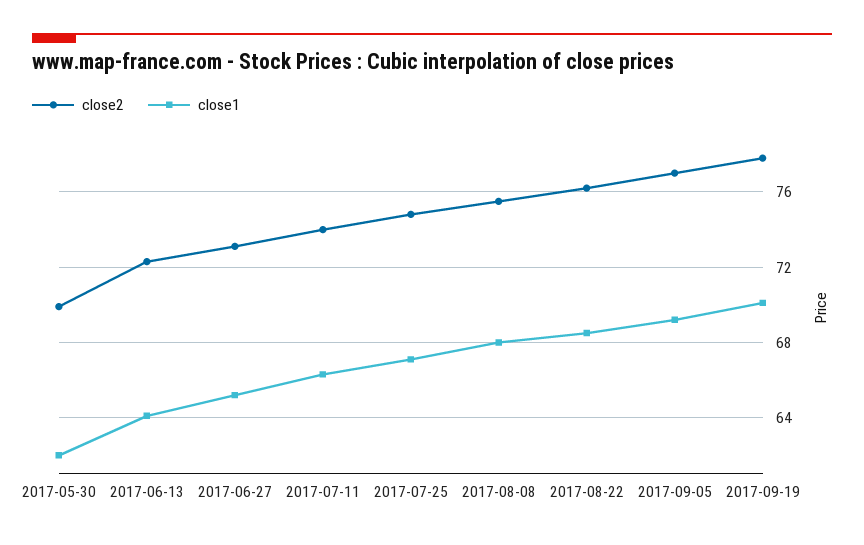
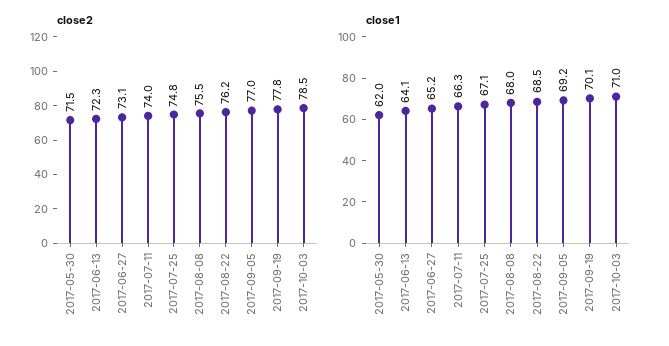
close2, 2017-05-30: 70 -> 71.5
close2, 2017-10-03: none -> 78.5
close1, 2017-10-03: none -> 71

